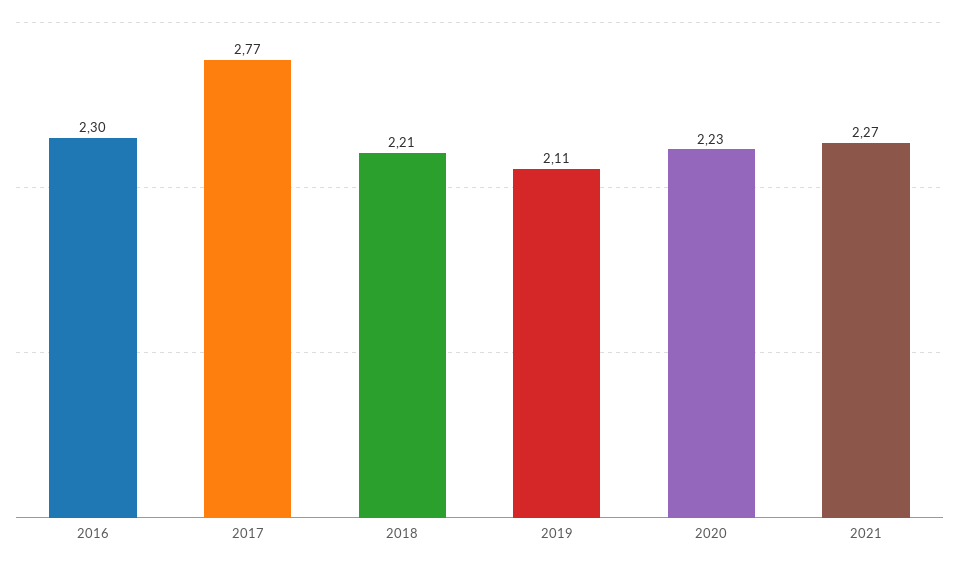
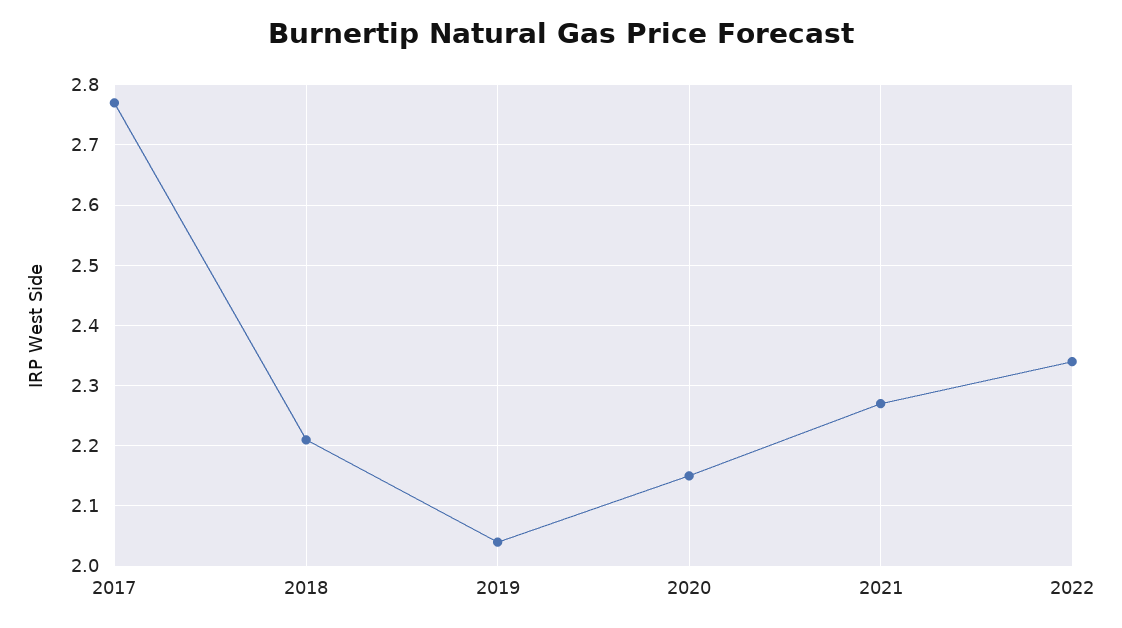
2016: 2.3 -> none
2019: 2.11 -> 2.04
2020: 2.23 -> 2.15
2022: none -> 2.34

